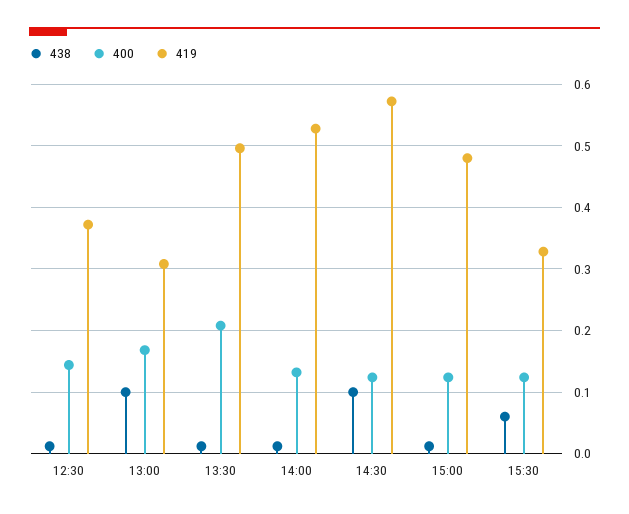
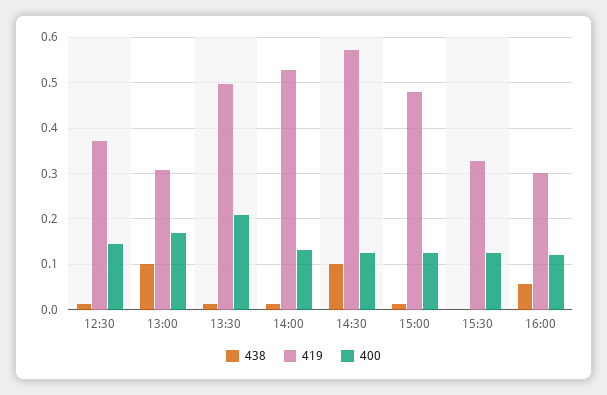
438, 15:30: 0.06 -> 0
438, 16:00: none -> 0.06
419, 16:00: none -> 0.3
400, 16:00: none -> 0.12

